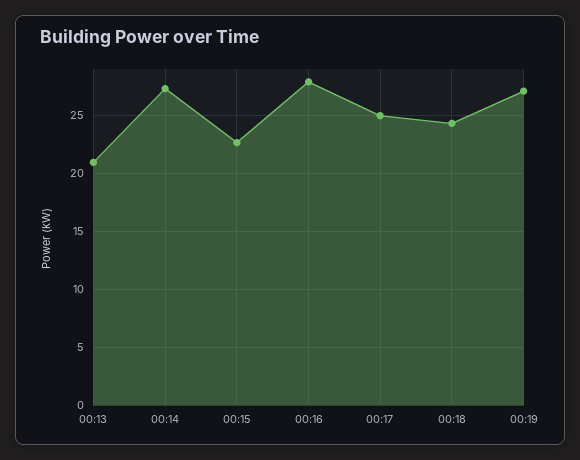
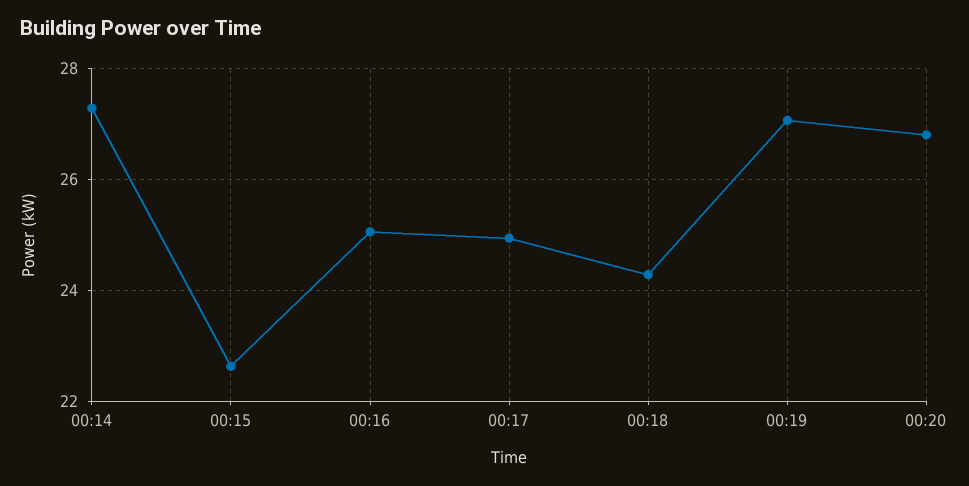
00:13: 21 -> none
00:16: 28 -> 25
00:20: none -> 26.8

